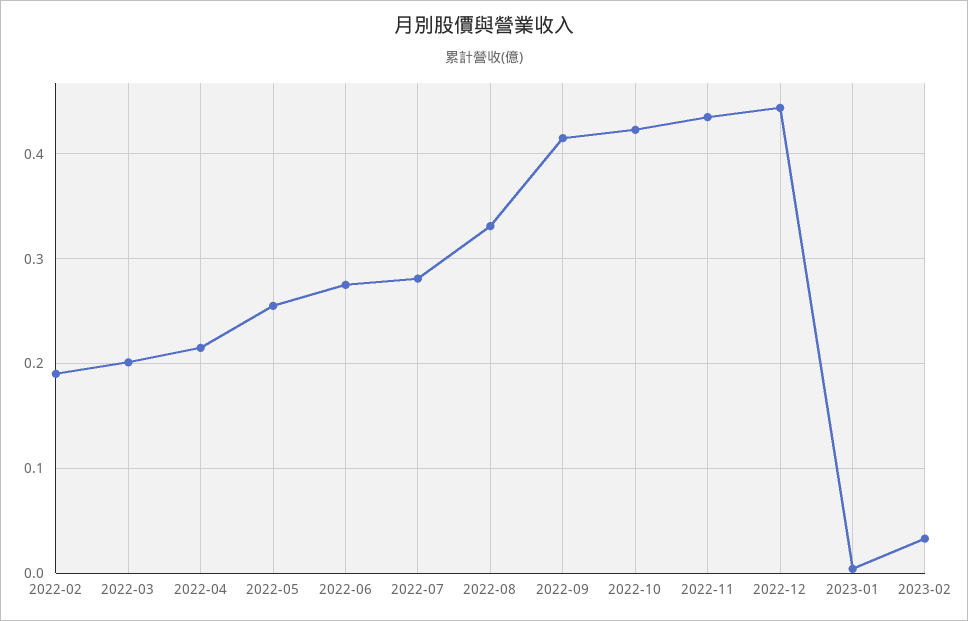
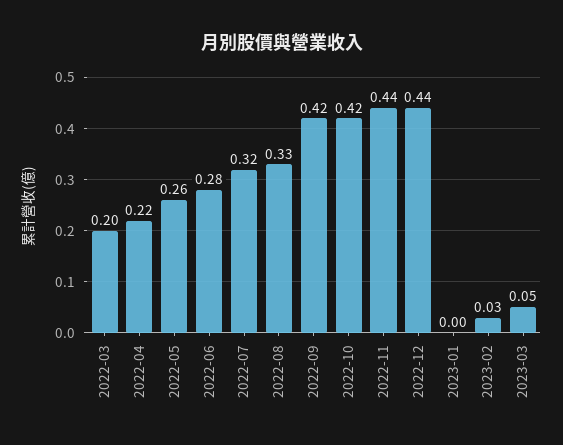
2022-02: 0.19 -> none
2022-07: 0.28 -> 0.32
2023-03: none -> 0.05

